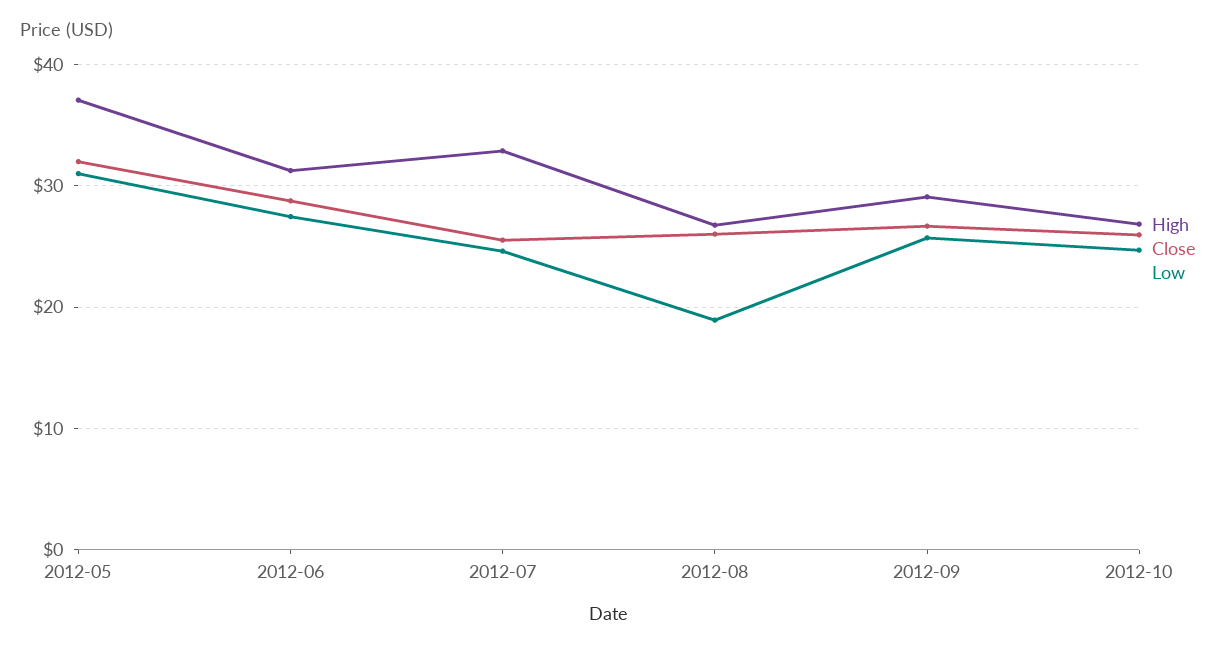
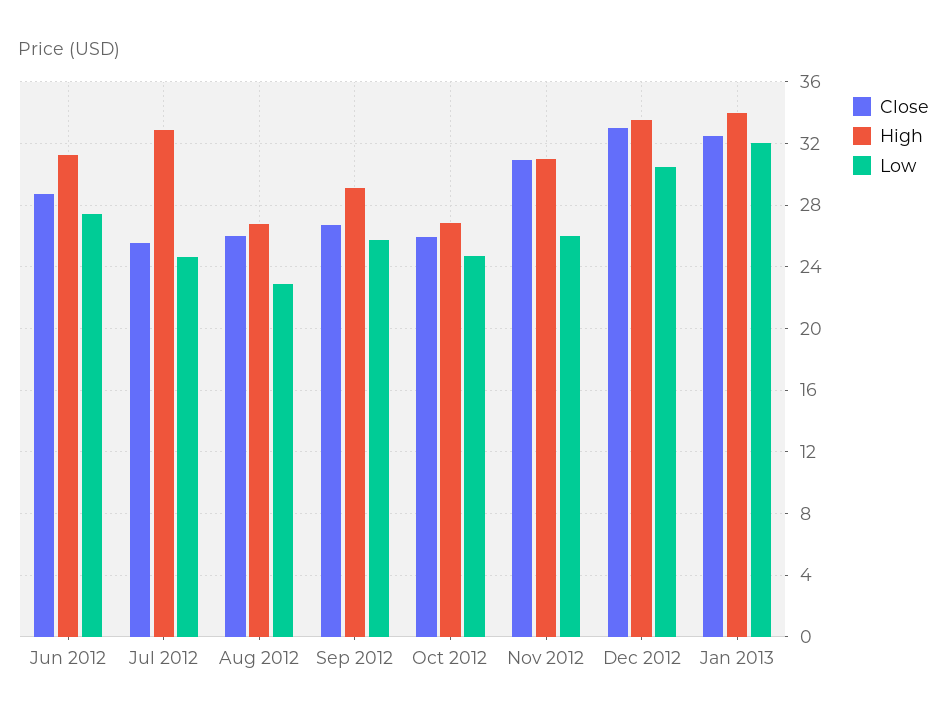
High, 2012-05: 37 -> none
Close, 2012-05: 32 -> none
Low, 2012-05: 31 -> none
Low, 2012-08: 19 -> 23
Close, Nov 2012: none -> 31
High, Nov 2012: none -> 31
Low, Nov 2012: none -> 26
Close, Dec 2012: none -> 33
High, Dec 2012: none -> 33.5
Low, Dec 2012: none -> 30.5
Close, Jan 2013: none -> 32.5
High, Jan 2013: none -> 34
Low, Jan 2013: none -> 32

